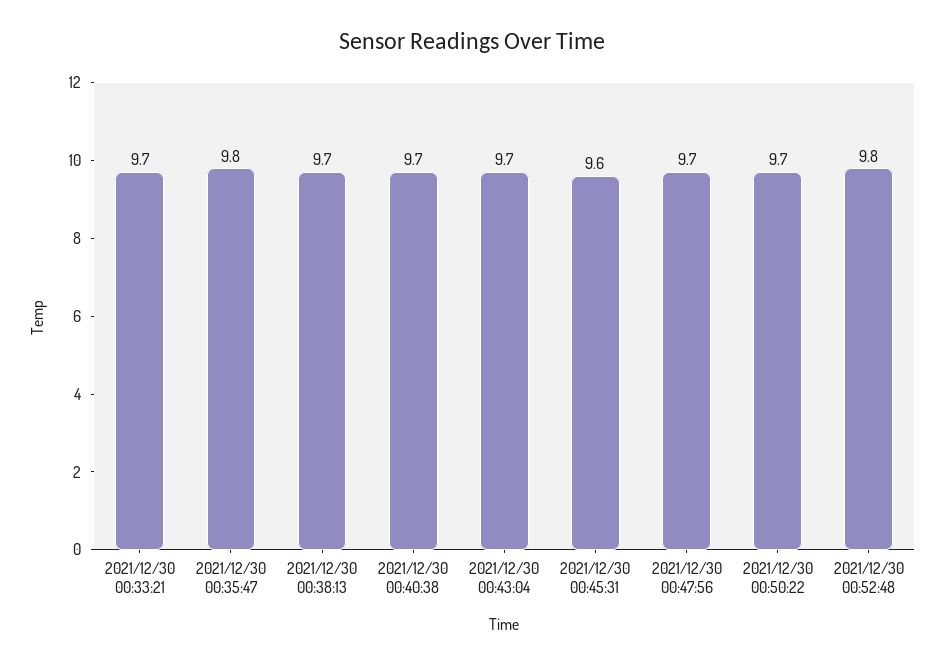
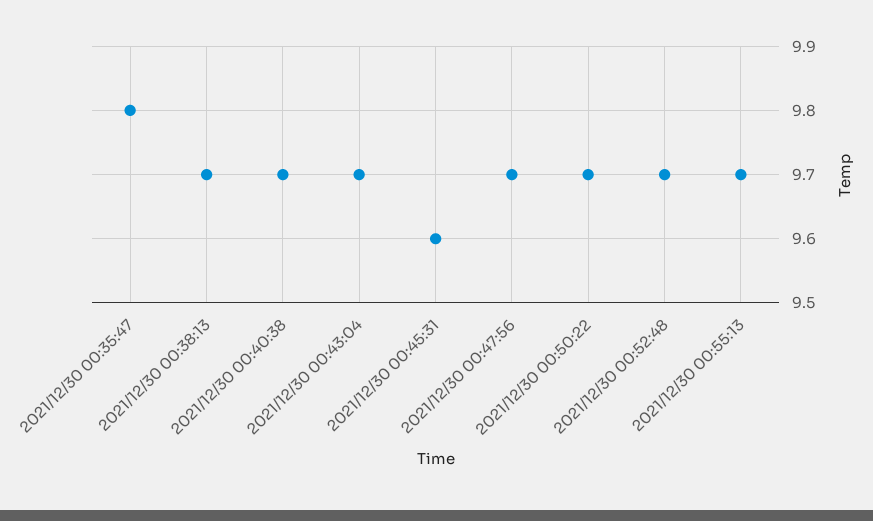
2021/12/30 00:33:21: 9.7 -> none
2021/12/30 00:52:48: 9.8 -> 9.7
2021/12/30 00:55:13: none -> 9.7

